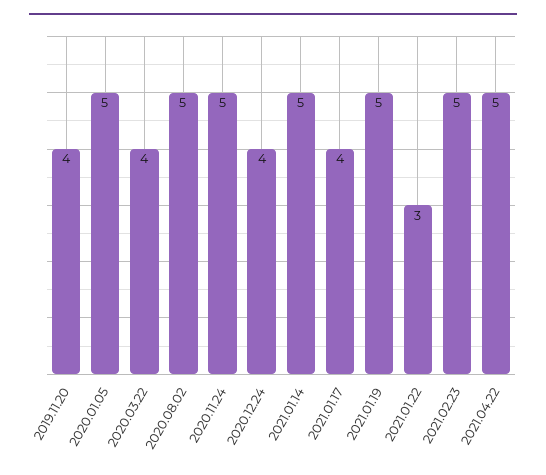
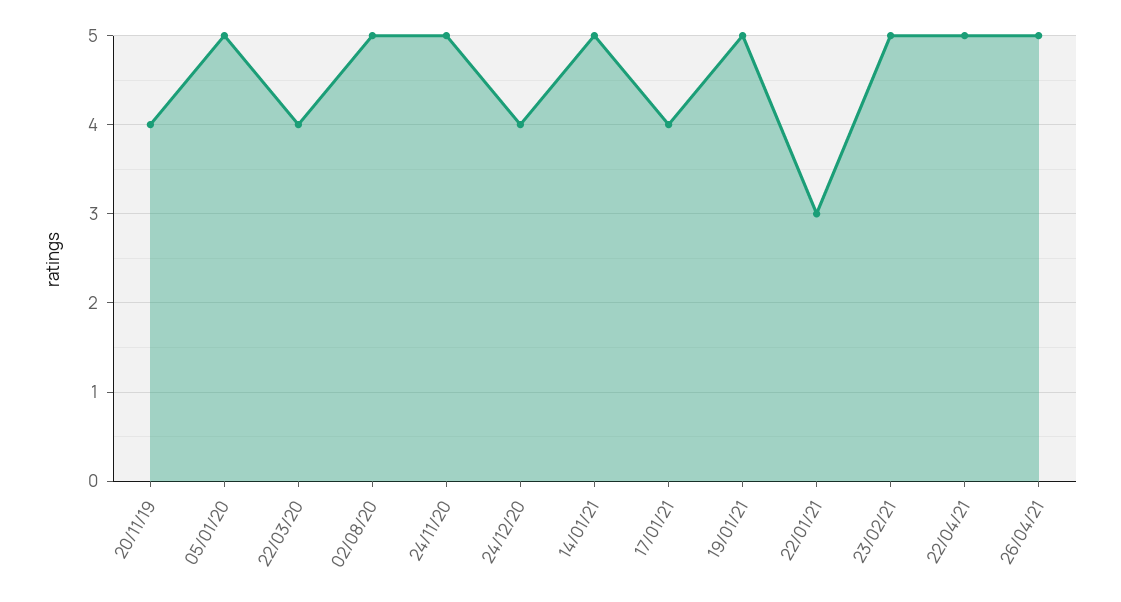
26/04/21: none -> 5

